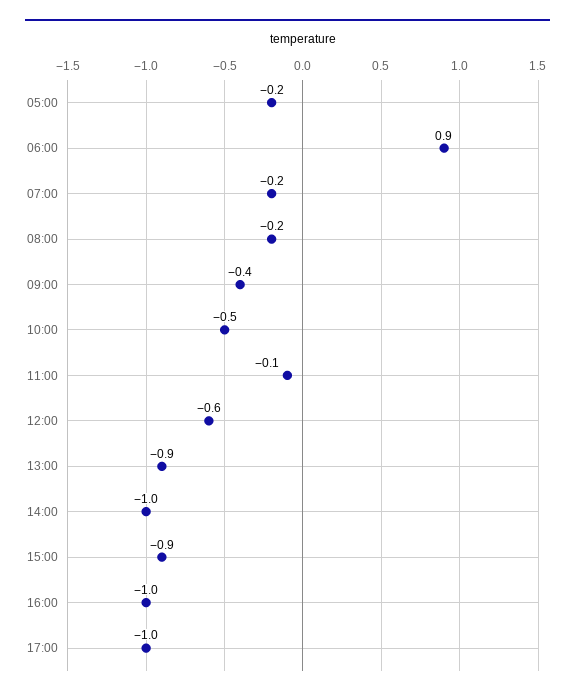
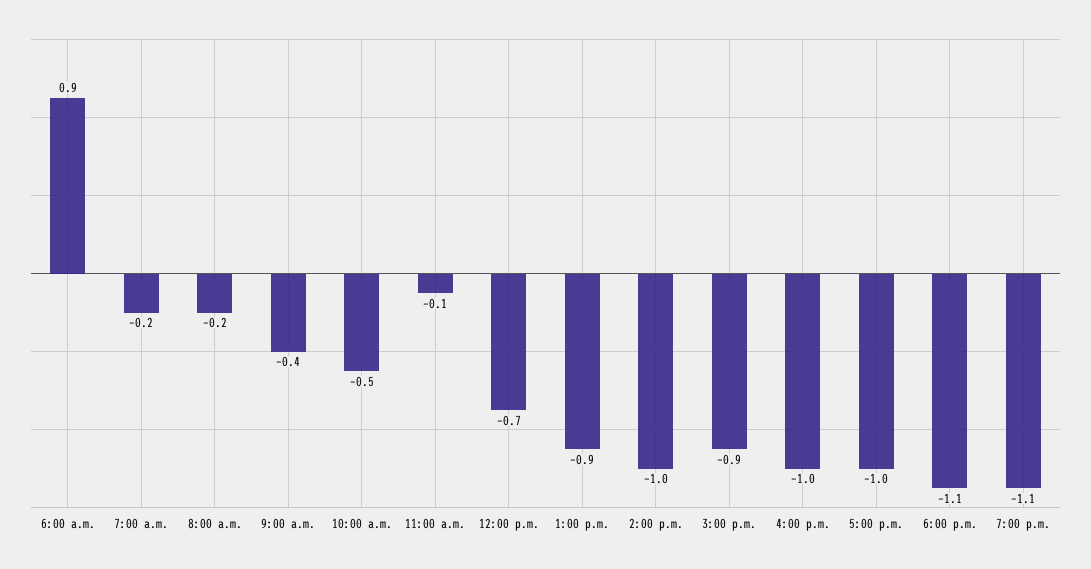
05:00: -0.2 -> none
12:00: -0.6 -> -0.7
6:00 p.m.: none -> -1.1
7:00 p.m.: none -> -1.1

